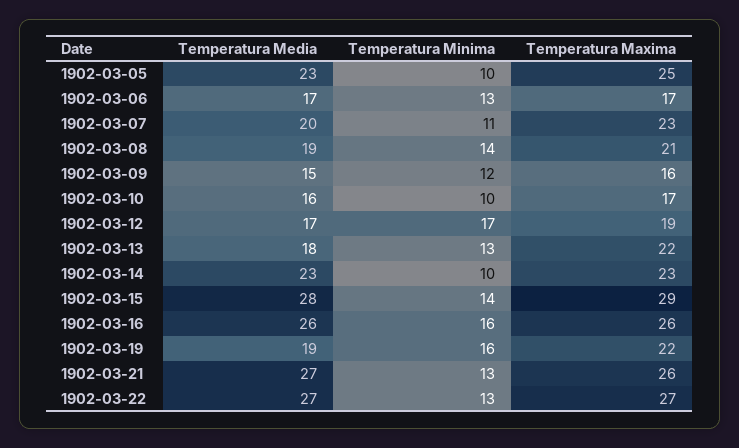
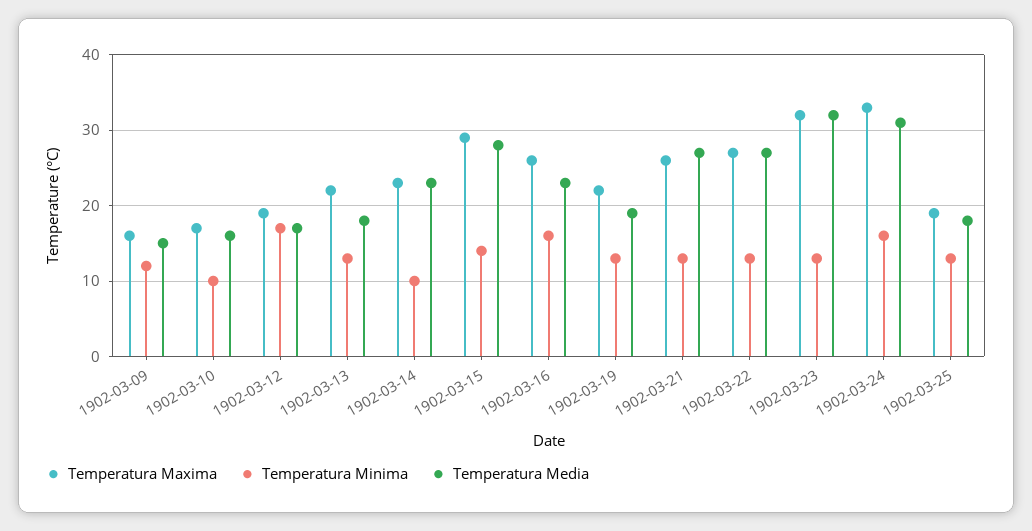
Temperatura Media, 1902-03-05: 23 -> none
Temperatura Minima, 1902-03-05: 10 -> none
Temperatura Maxima, 1902-03-05: 25 -> none
Temperatura Media, 1902-03-06: 17 -> none
Temperatura Minima, 1902-03-06: 13 -> none
Temperatura Maxima, 1902-03-06: 17 -> none
Temperatura Media, 1902-03-07: 20 -> none
Temperatura Minima, 1902-03-07: 11 -> none
Temperatura Maxima, 1902-03-07: 23 -> none
Temperatura Media, 1902-03-08: 19 -> none
Temperatura Minima, 1902-03-08: 14 -> none
Temperatura Maxima, 1902-03-08: 21 -> none
Temperatura Media, 1902-03-16: 26 -> 23
Temperatura Minima, 1902-03-19: 16 -> 13
Temperatura Maxima, 1902-03-23: none -> 32
Temperatura Minima, 1902-03-23: none -> 13
Temperatura Media, 1902-03-23: none -> 32
Temperatura Maxima, 1902-03-24: none -> 33
Temperatura Minima, 1902-03-24: none -> 16
Temperatura Media, 1902-03-24: none -> 31
Temperatura Maxima, 1902-03-25: none -> 19
Temperatura Minima, 1902-03-25: none -> 13
Temperatura Media, 1902-03-25: none -> 18

